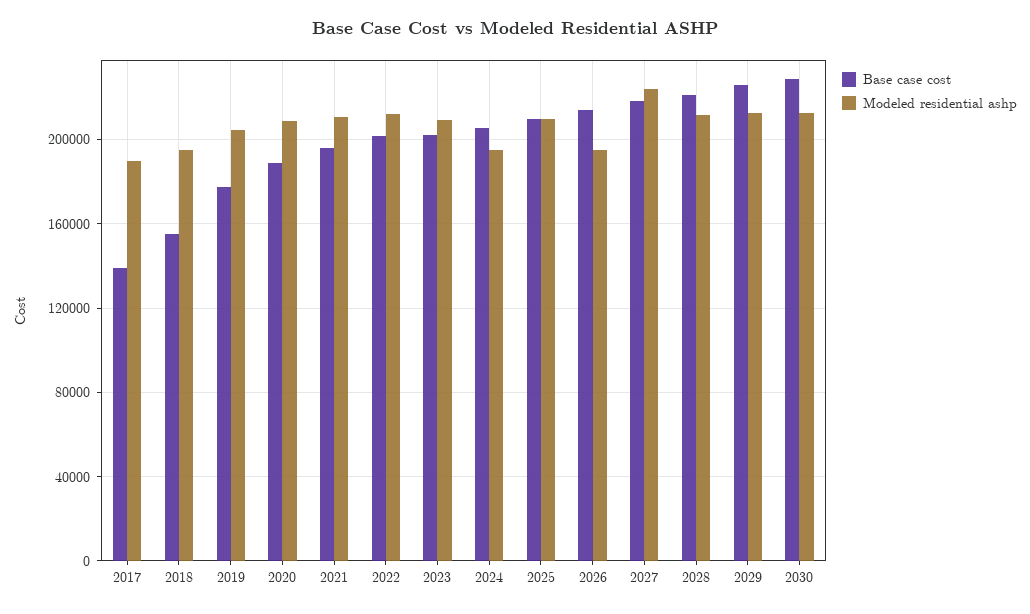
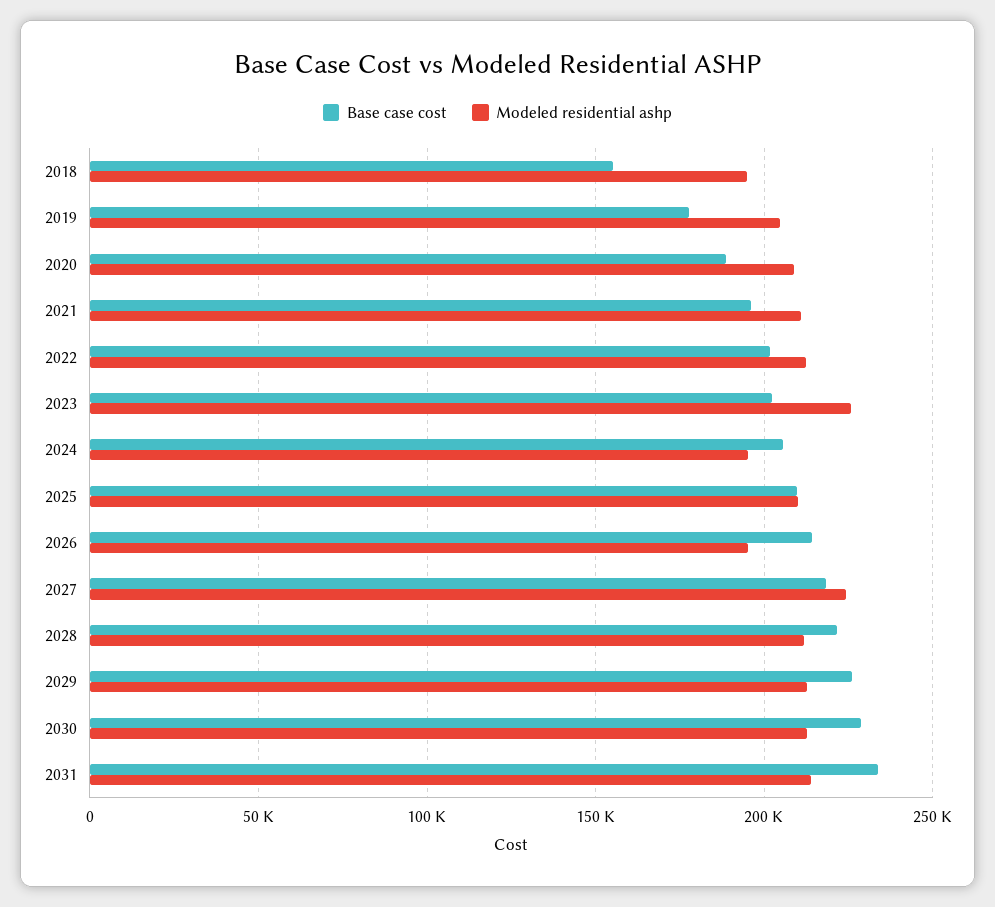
Base case cost, 2017: 140000 -> none
Modeled residential ashp, 2017: 190000 -> none
Modeled residential ashp, 2023: 210000 -> 225000
Base case cost, 2031: none -> 235000
Modeled residential ashp, 2031: none -> 215000

